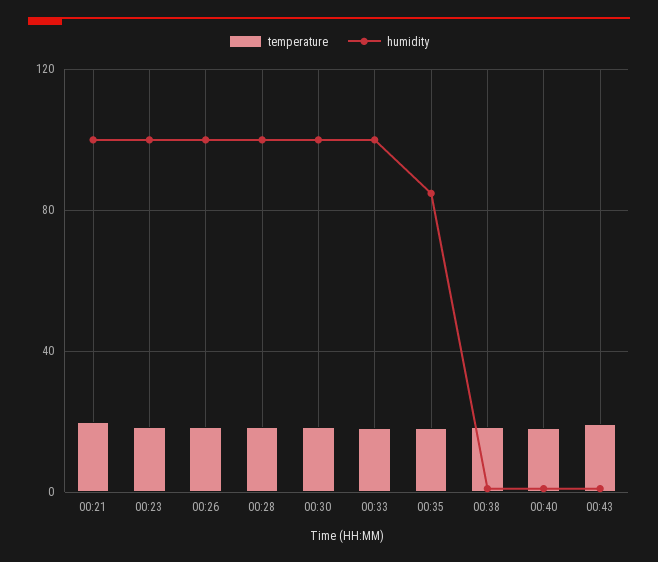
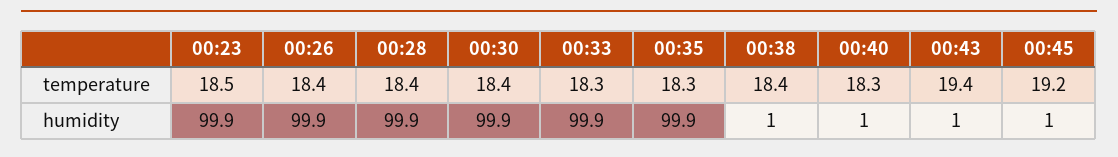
temperature, 00:21: 20 -> none
humidity, 00:21: 100 -> none
humidity, 00:35: 85 -> 99.9
temperature, 00:45: none -> 19.2
humidity, 00:45: none -> 1

